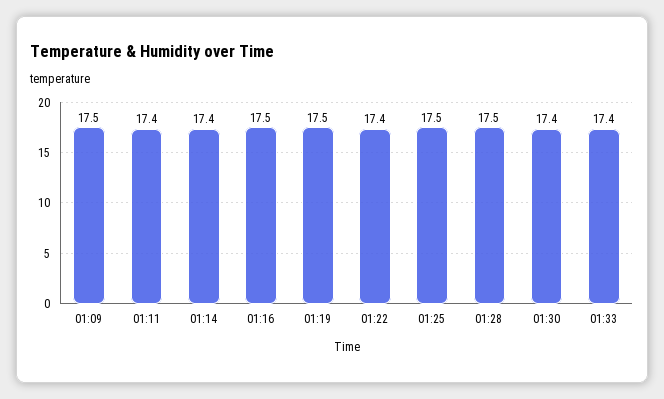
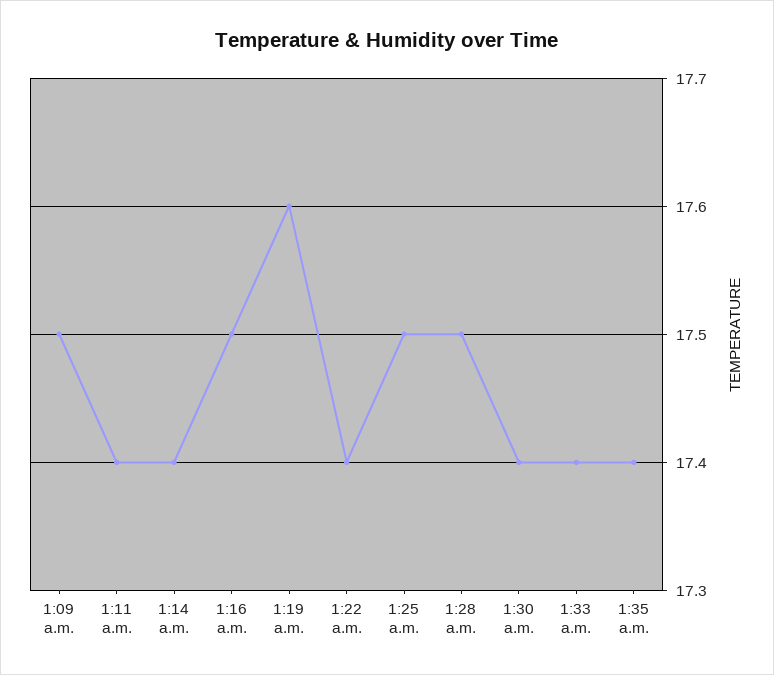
01:19: 17.5 -> 17.6
1:35 a.m.: none -> 17.4

